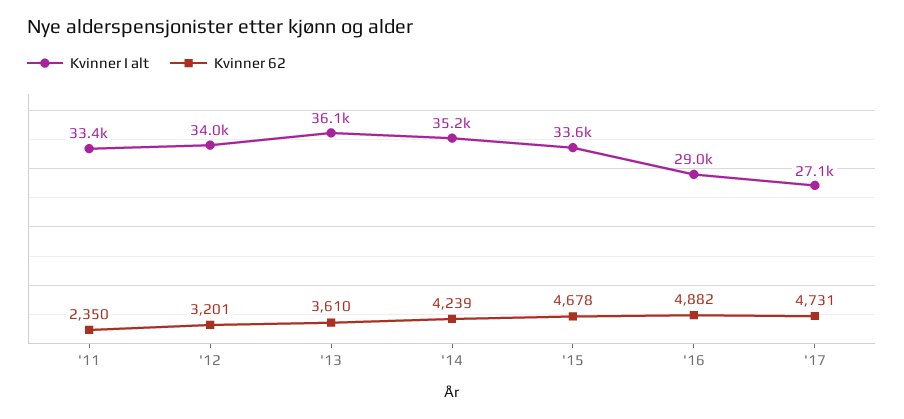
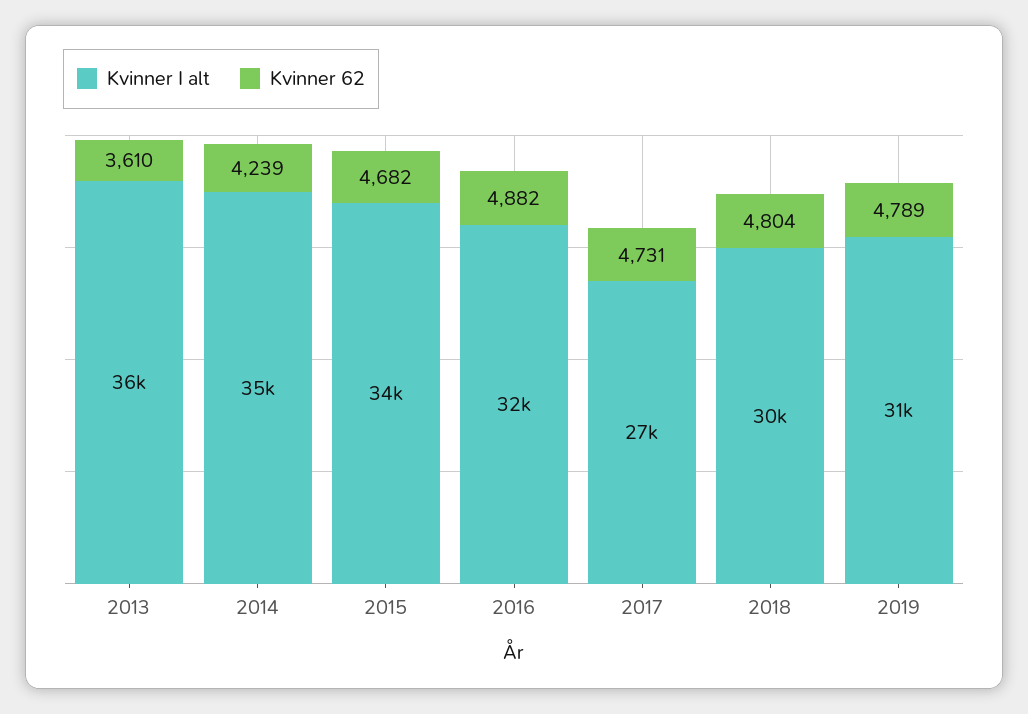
Kvinner I alt, '11: 33400 -> none
Kvinner 62, '11: 2350 -> none
Kvinner I alt, '12: 34000 -> none
Kvinner 62, '12: 3201 -> none
Kvinner 62, '15: 4678 -> 4682
Kvinner I alt, '16: 29000 -> 32000
Kvinner I alt, 2018: none -> 30000
Kvinner 62, 2018: none -> 4804
Kvinner I alt, 2019: none -> 31000
Kvinner 62, 2019: none -> 4789

